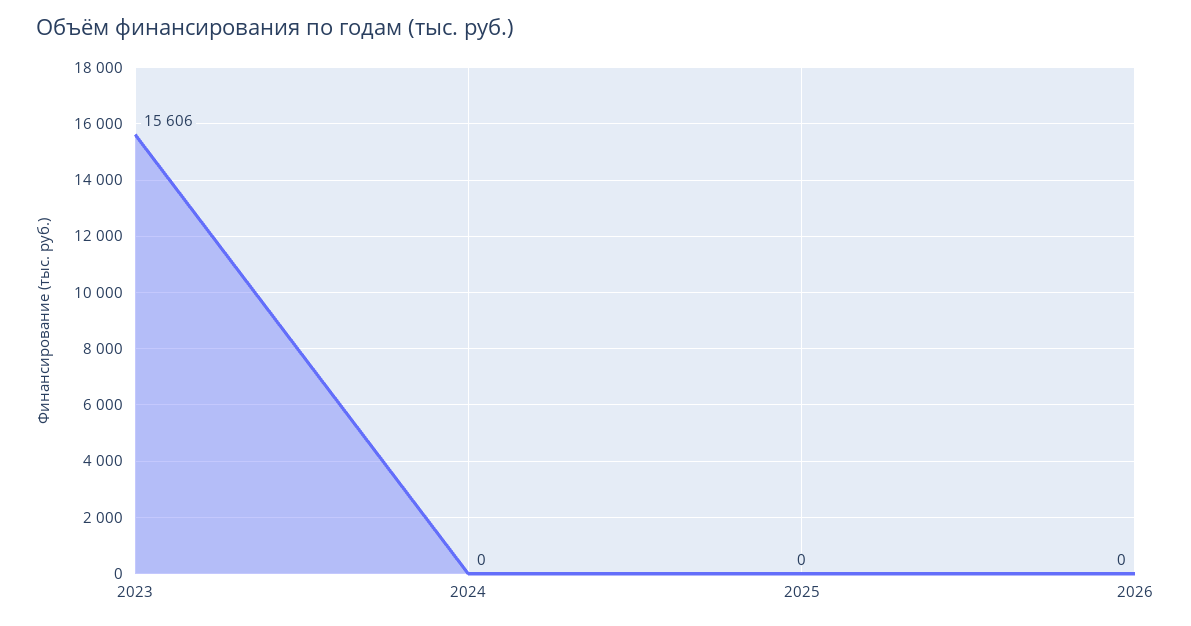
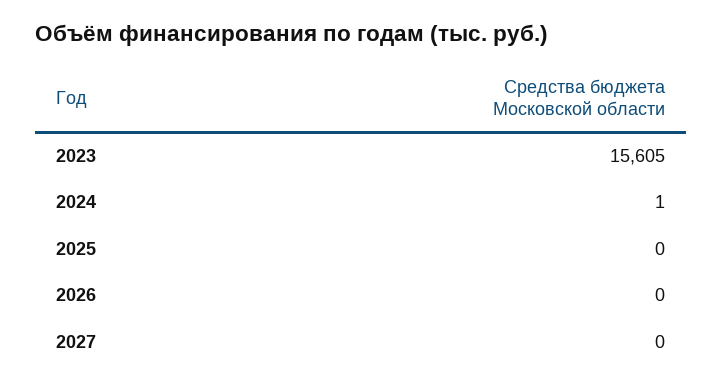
2023: 15606 -> 15605
2024: 0 -> 1
2027: none -> 0

